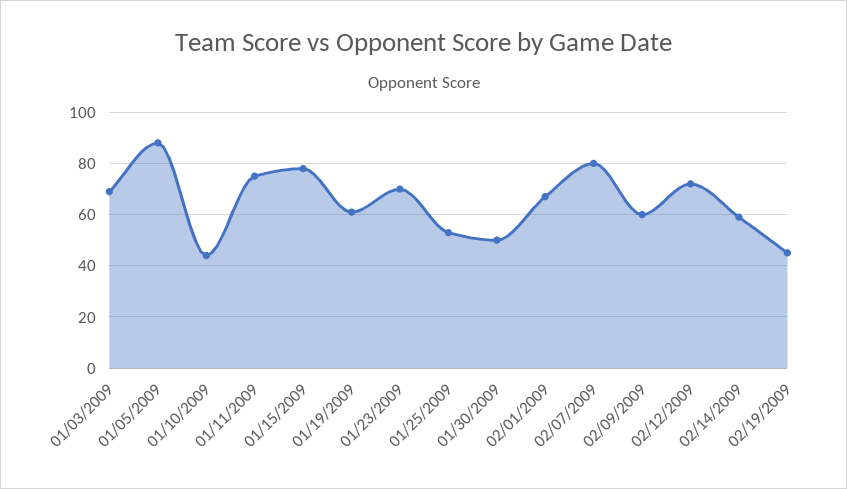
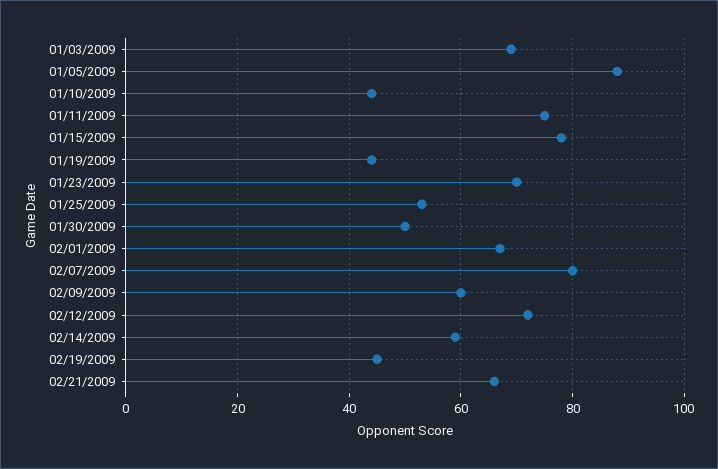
01/19/2009: 60 -> 45
02/21/2009: none -> 65

